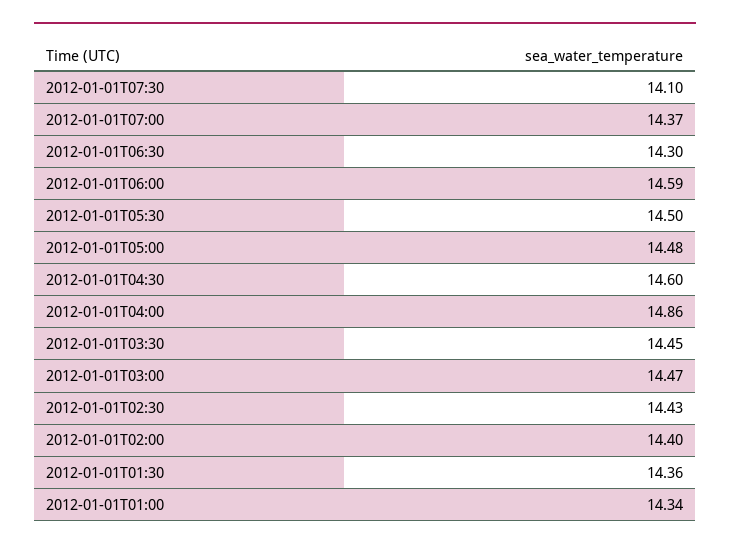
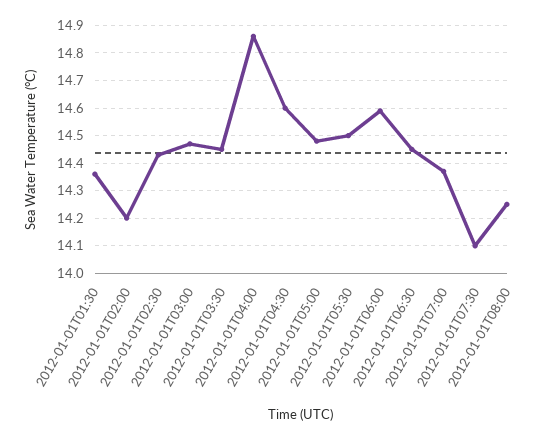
2012-01-01T06:30: 14.3 -> 14.45
2012-01-01T02:00: 14.4 -> 14.2
2012-01-01T01:00: 14.34 -> none
2012-01-01T08:00: none -> 14.25

